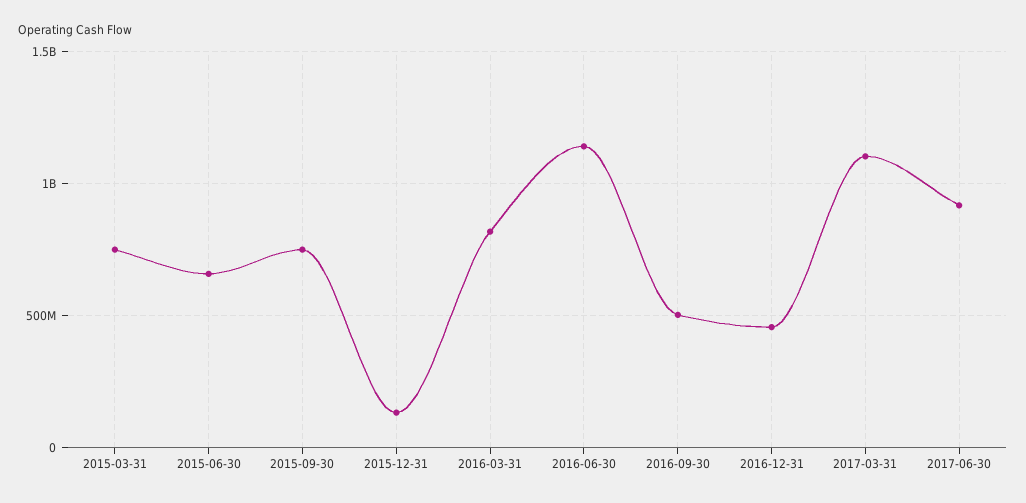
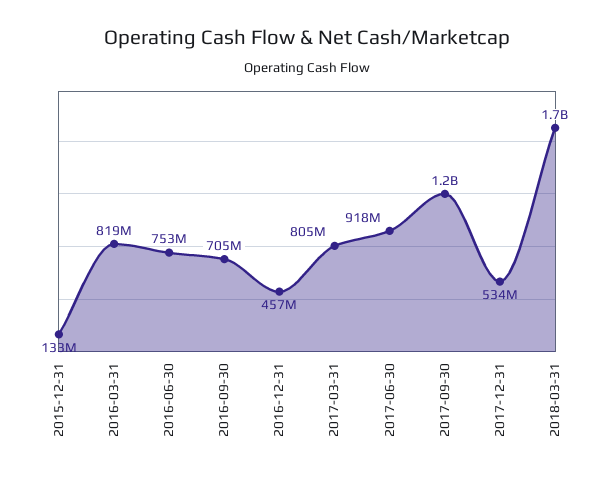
2015-03-31: 750000000 -> none
2015-06-30: 650000000 -> none
2015-09-30: 750000000 -> none
2016-06-30: 1150000000 -> 753000000
2016-09-30: 500000000 -> 705000000
2017-03-31: 1100000000 -> 805000000
2017-09-30: none -> 1200000000
2017-12-31: none -> 534000000
2018-03-31: none -> 1700000000

